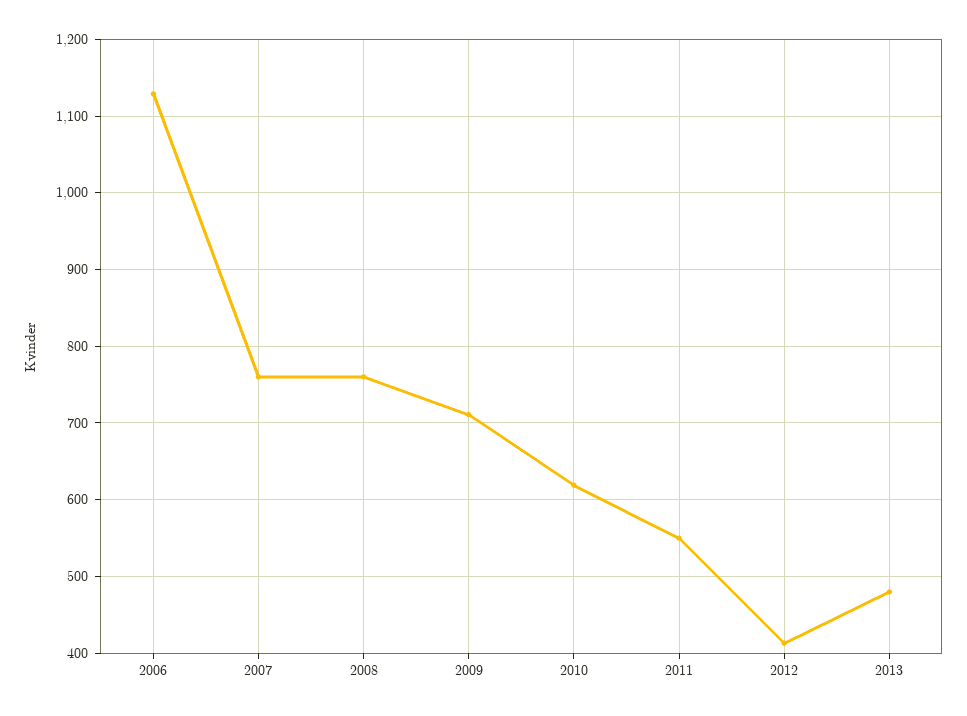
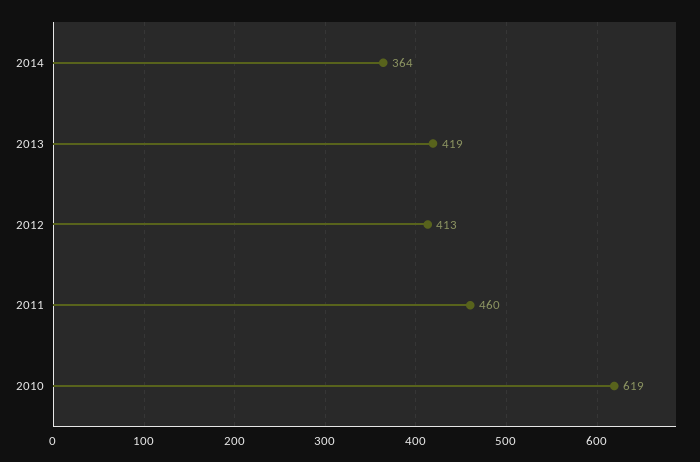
2006: 1130 -> none
2007: 760 -> none
2008: 760 -> none
2009: 710 -> none
2011: 550 -> 460
2013: 480 -> 419
2014: none -> 364

